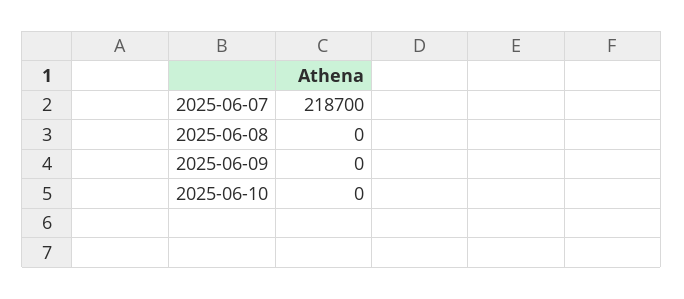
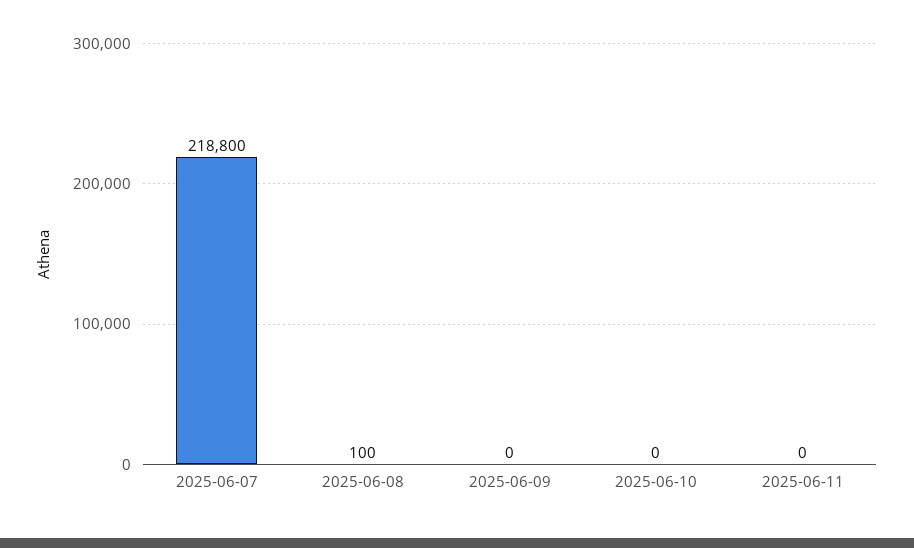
2025-06-07: 218700 -> 218800
2025-06-08: 0 -> 100
2025-06-11: none -> 0

